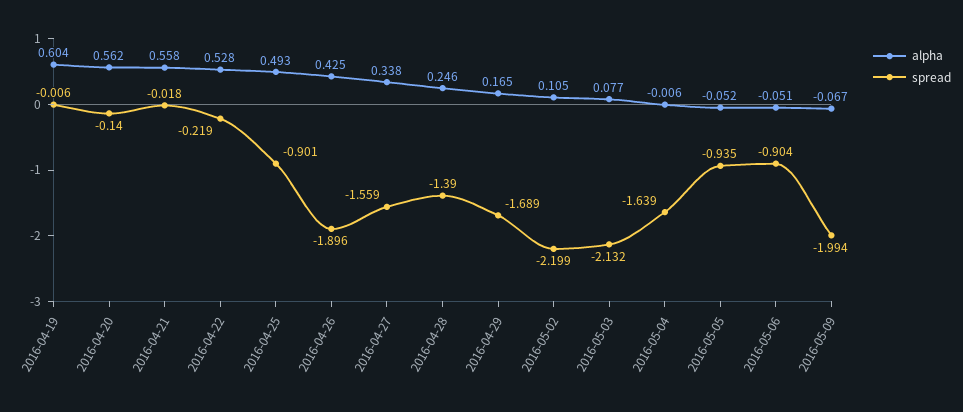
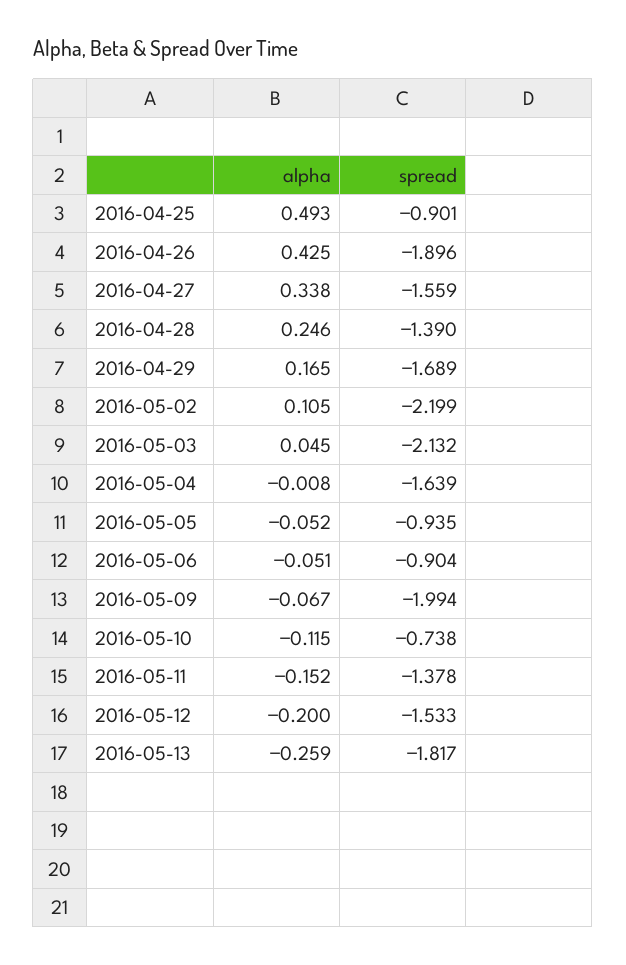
alpha, 2016-04-19: 0.604 -> none
spread, 2016-04-19: -0.006 -> none
alpha, 2016-04-20: 0.562 -> none
spread, 2016-04-20: -0.14 -> none
alpha, 2016-04-21: 0.558 -> none
spread, 2016-04-21: -0.018 -> none
alpha, 2016-04-22: 0.528 -> none
spread, 2016-04-22: -0.219 -> none
alpha, 2016-05-03: 0.077 -> 0.045
alpha, 2016-05-04: -0.006 -> -0.008
alpha, 2016-05-10: none -> -0.115
spread, 2016-05-10: none -> -0.738
alpha, 2016-05-11: none -> -0.152
spread, 2016-05-11: none -> -1.378
alpha, 2016-05-12: none -> -0.2
spread, 2016-05-12: none -> -1.533
alpha, 2016-05-13: none -> -0.259
spread, 2016-05-13: none -> -1.817

